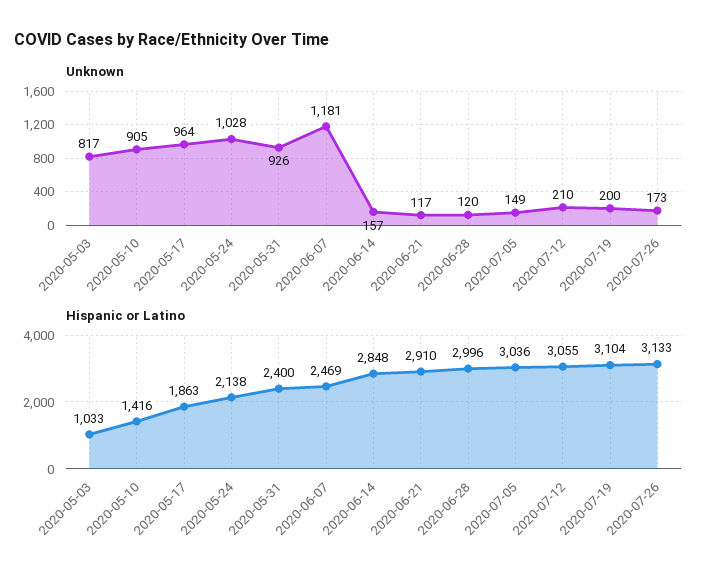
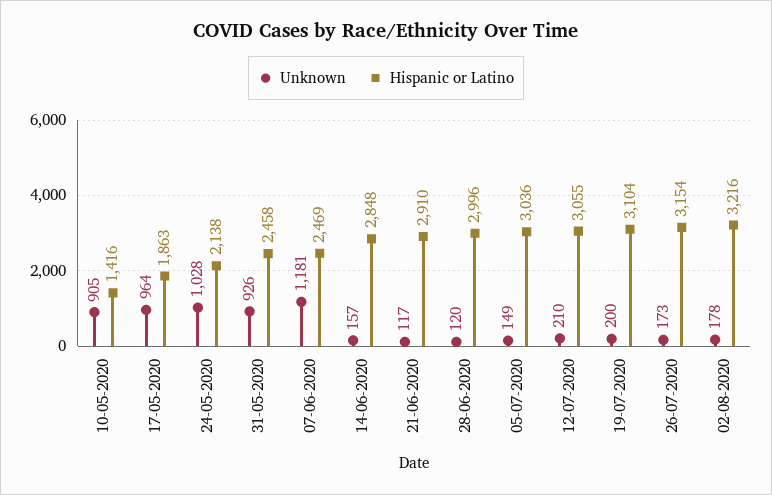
Unknown, 2020-05-03: 817 -> none
Hispanic or Latino, 2020-05-03: 1033 -> none
Hispanic or Latino, 2020-05-31: 2400 -> 2458
Hispanic or Latino, 2020-07-26: 3133 -> 3154
Unknown, 02-08-2020: none -> 178
Hispanic or Latino, 02-08-2020: none -> 3216

